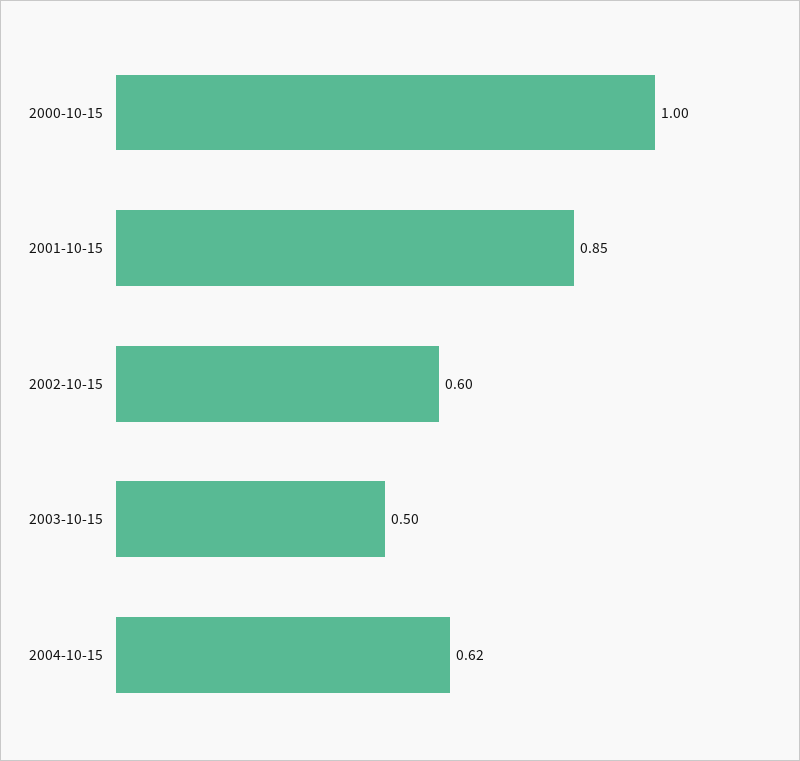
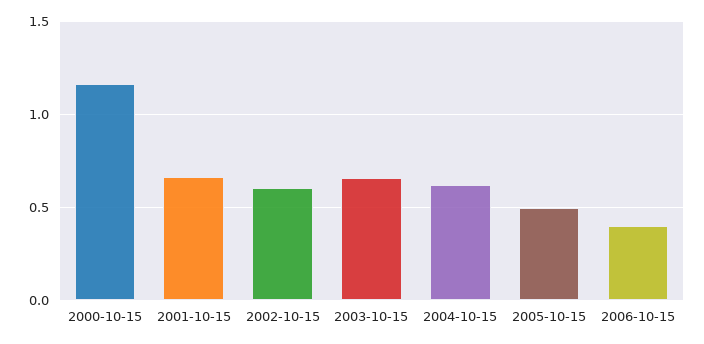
2000-10-15: 1 -> 1.15
2001-10-15: 0.85 -> 0.65
2003-10-15: 0.5 -> 0.65
2005-10-15: none -> 0.5
2006-10-15: none -> 0.4

